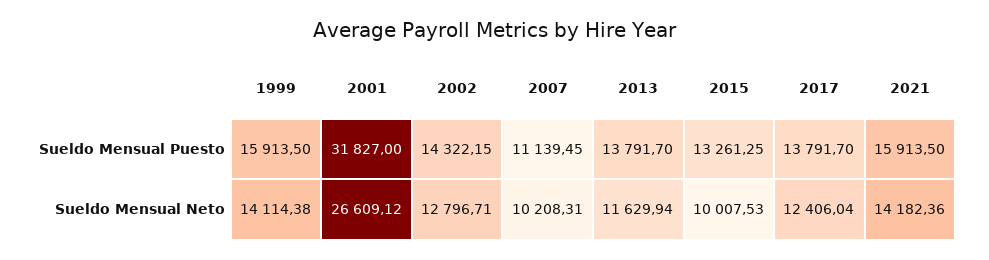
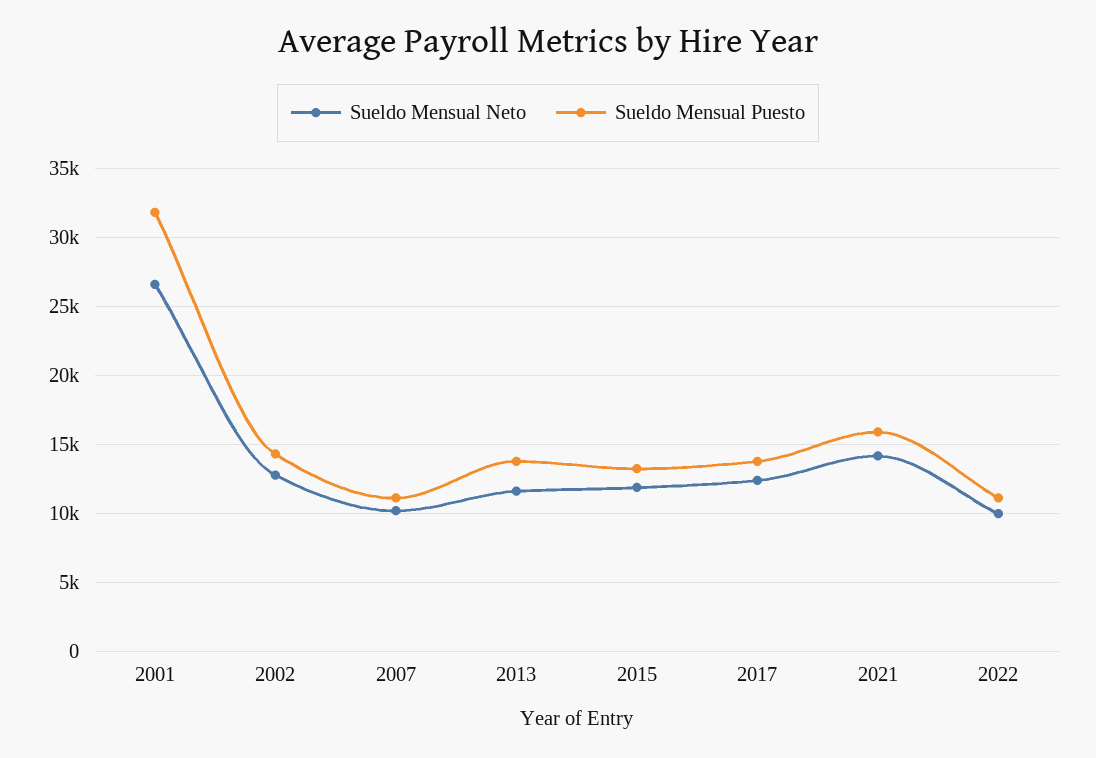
Sueldo Mensual Puesto, 1999: 15913.5 -> none
Sueldo Mensual Neto, 1999: 14114.38 -> none
Sueldo Mensual Neto, 2015: 10007.53 -> 12000
Sueldo Mensual Neto, 2022: none -> 10000
Sueldo Mensual Puesto, 2022: none -> 11000

